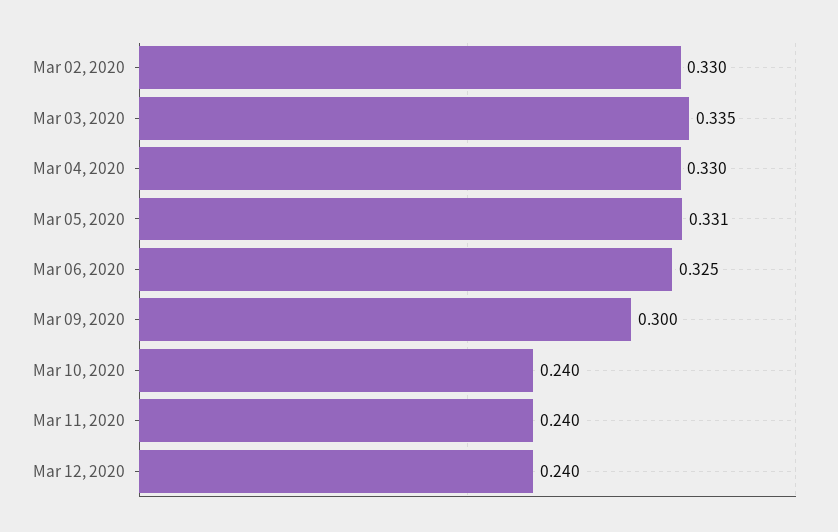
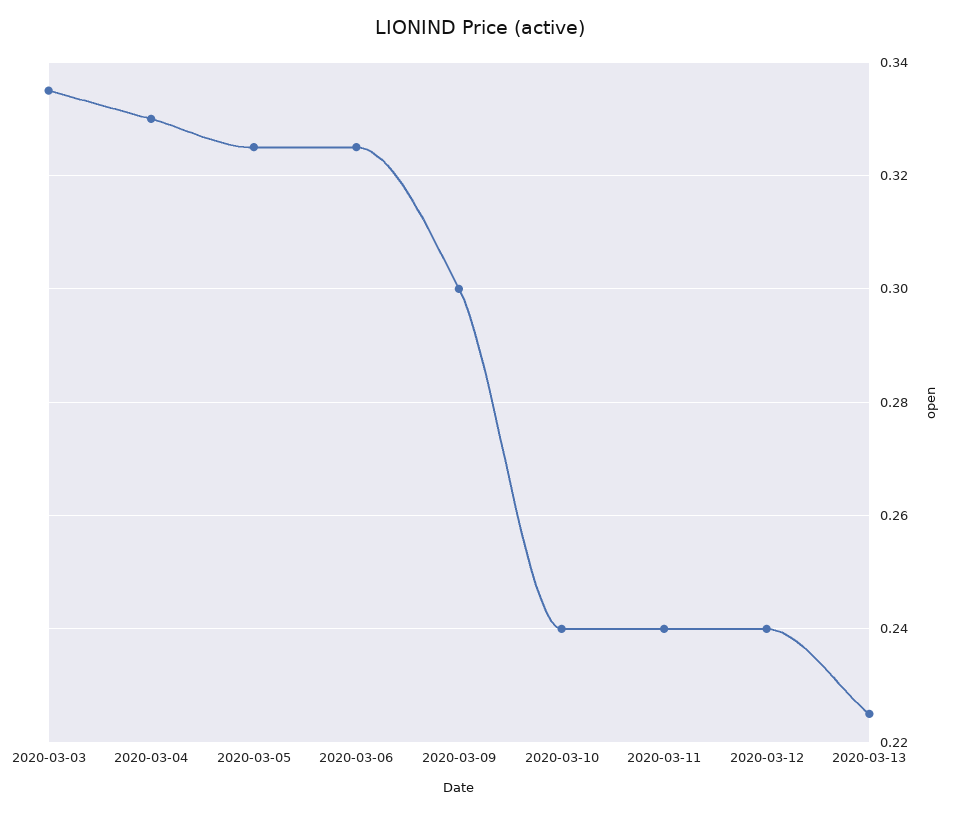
Mar 02, 2020: 0.33 -> none
Mar 05, 2020: 0.331 -> 0.325
2020-03-13: none -> 0.225

